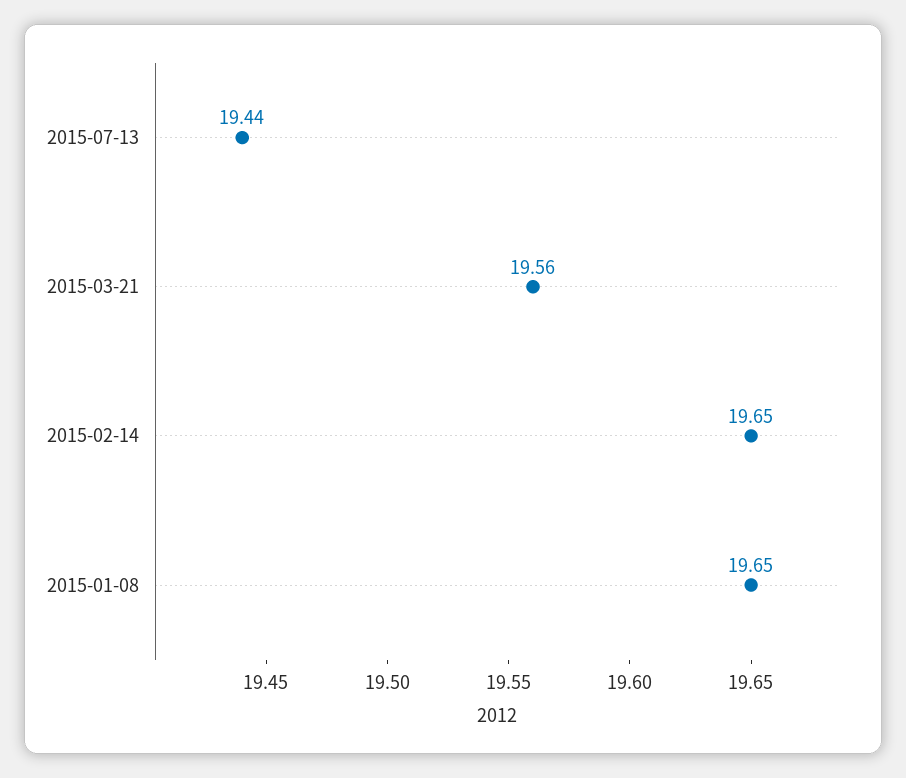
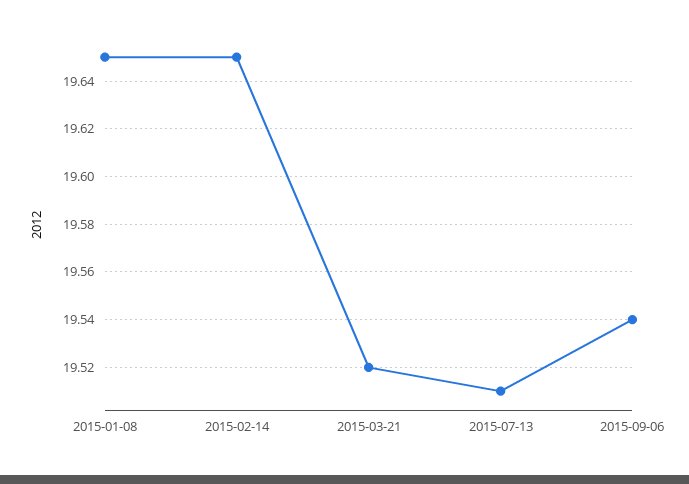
2015-07-13: 19.44 -> 19.51
2015-03-21: 19.56 -> 19.52
2015-09-06: none -> 19.54

